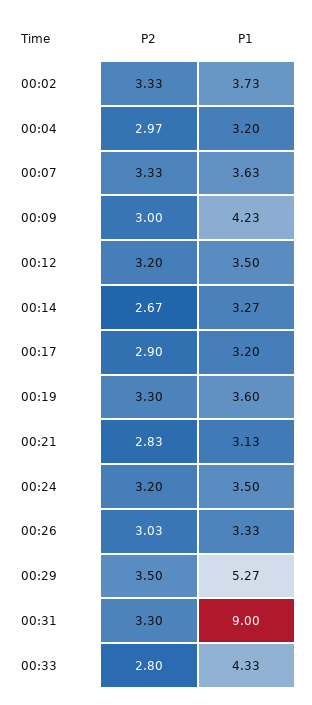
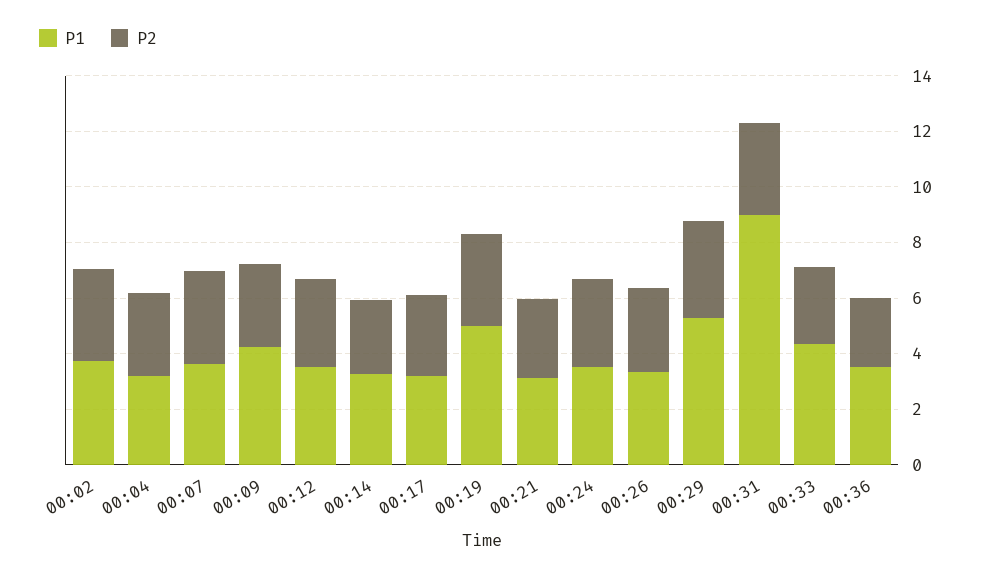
P1, 00:19: 3.6 -> 5
P1, 00:36: none -> 3.5
P2, 00:36: none -> 2.5

